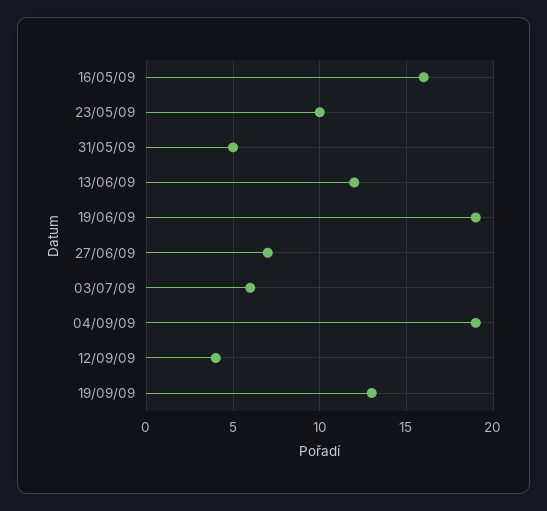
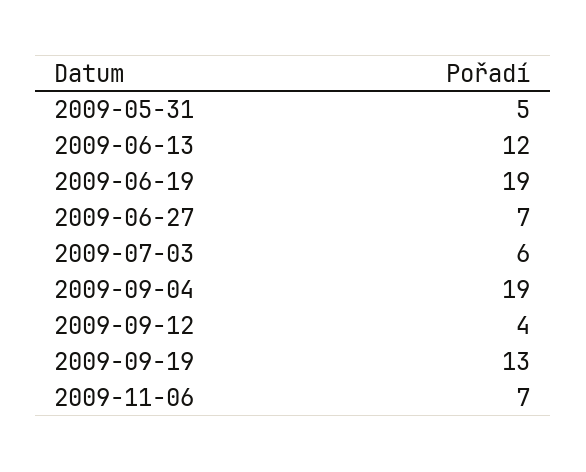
16/05/09: 16 -> none
23/05/09: 10 -> none
2009-11-06: none -> 7

